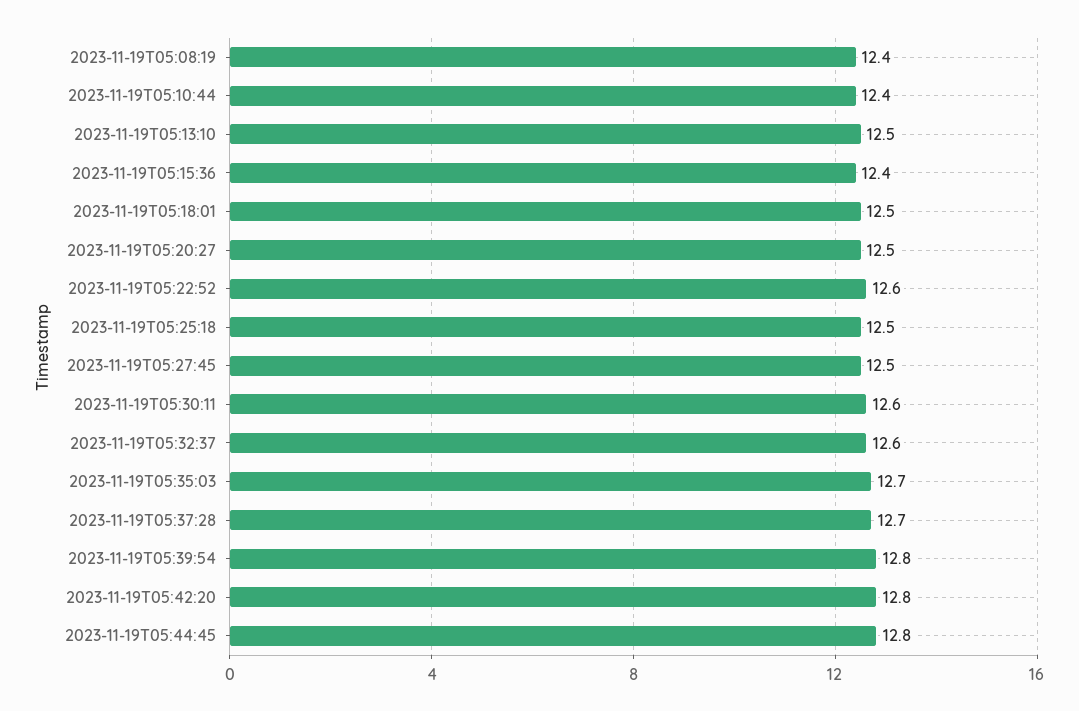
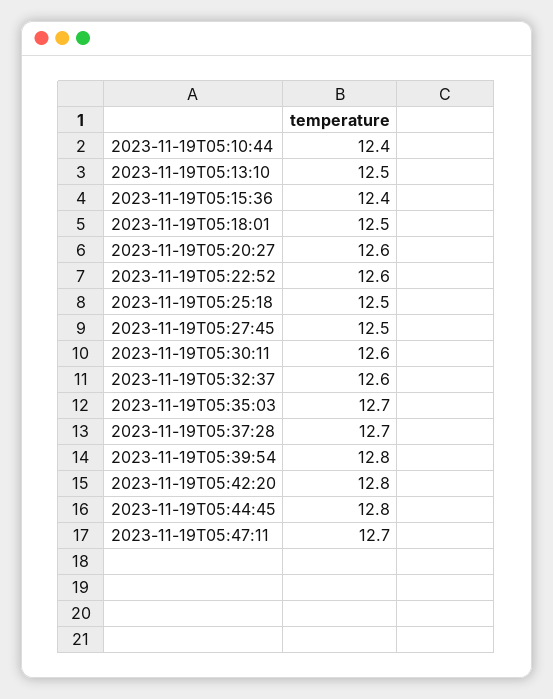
2023-11-19T05:08:19: 12.4 -> none
2023-11-19T05:20:27: 12.5 -> 12.6
2023-11-19T05:47:11: none -> 12.7

